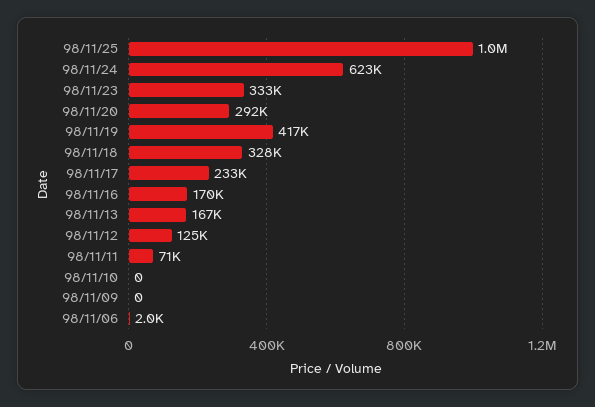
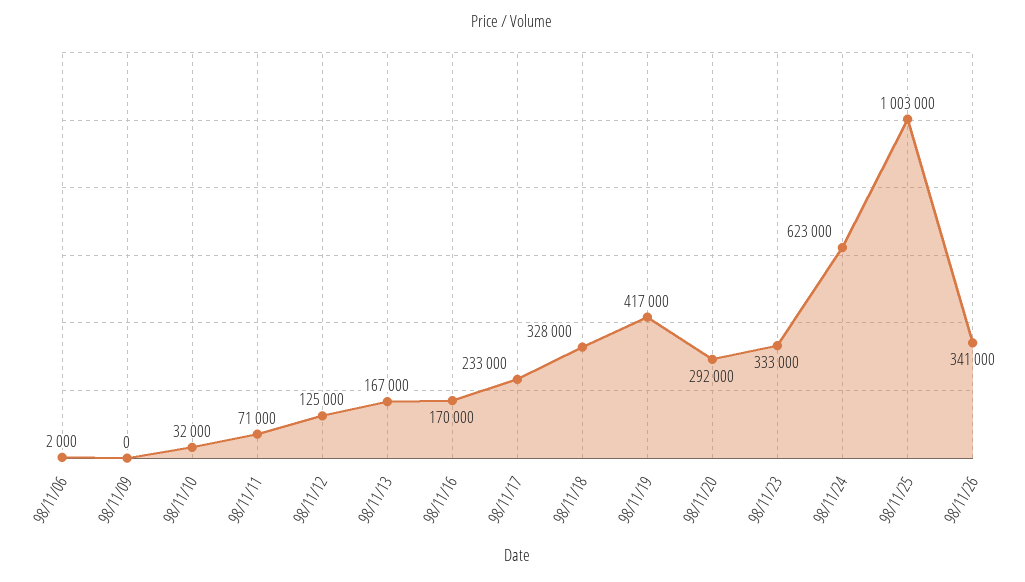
98/11/10: 0 -> 32000
98/11/26: none -> 341000

